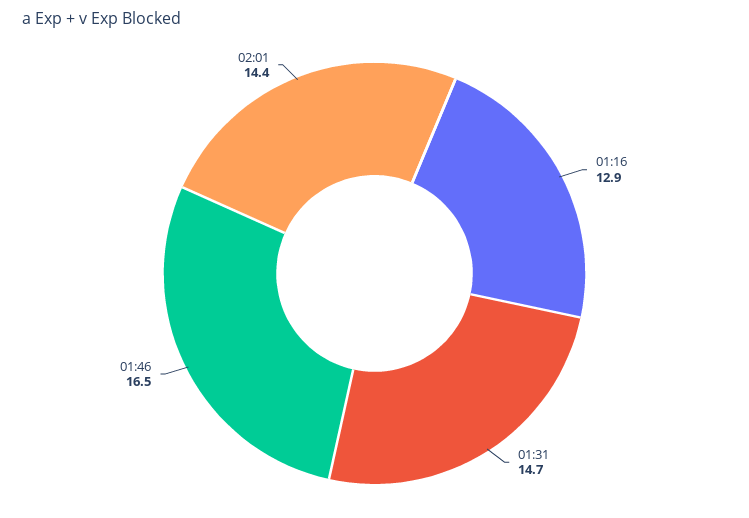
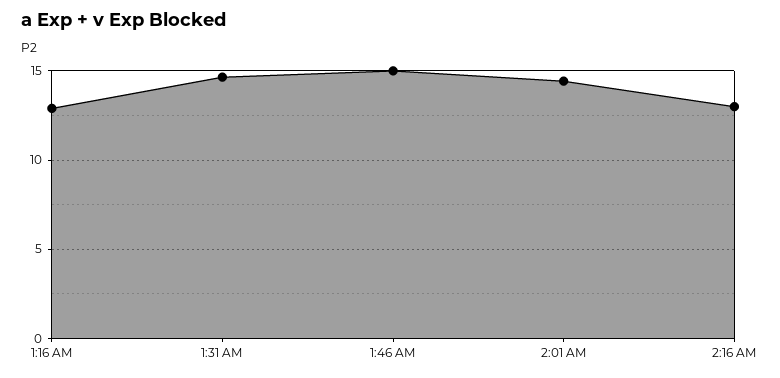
01:46: 16.5 -> 15
2:16 AM: none -> 13

